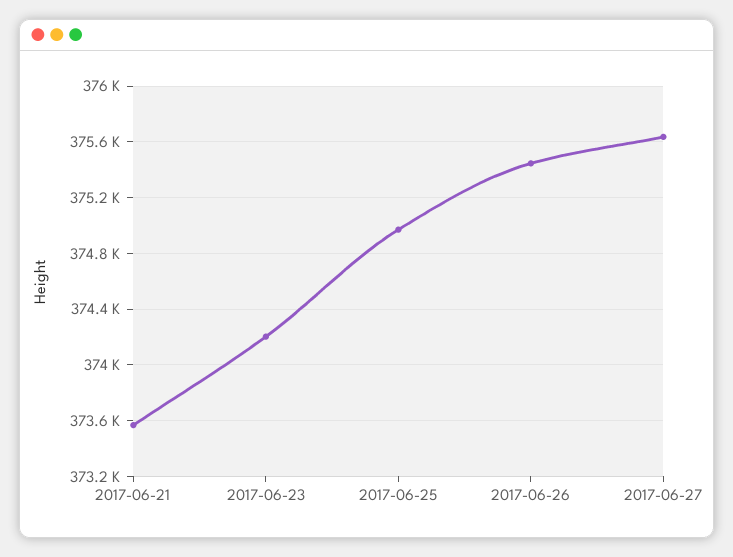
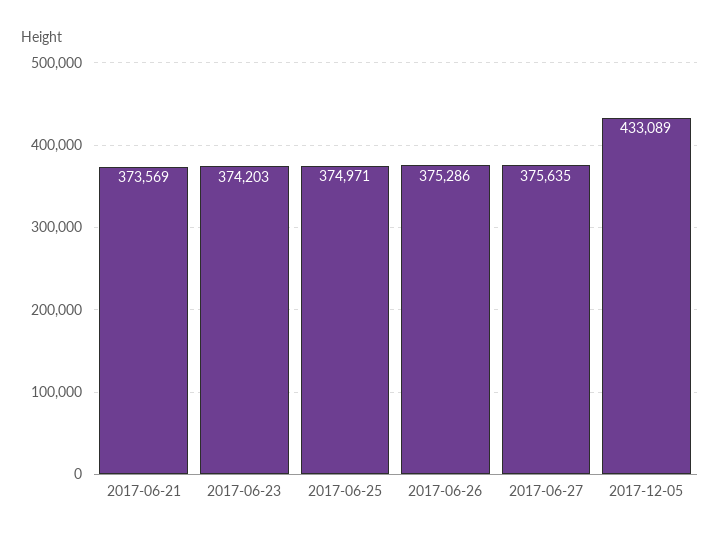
2017-06-26: 375450 -> 375286
2017-12-05: none -> 433089

